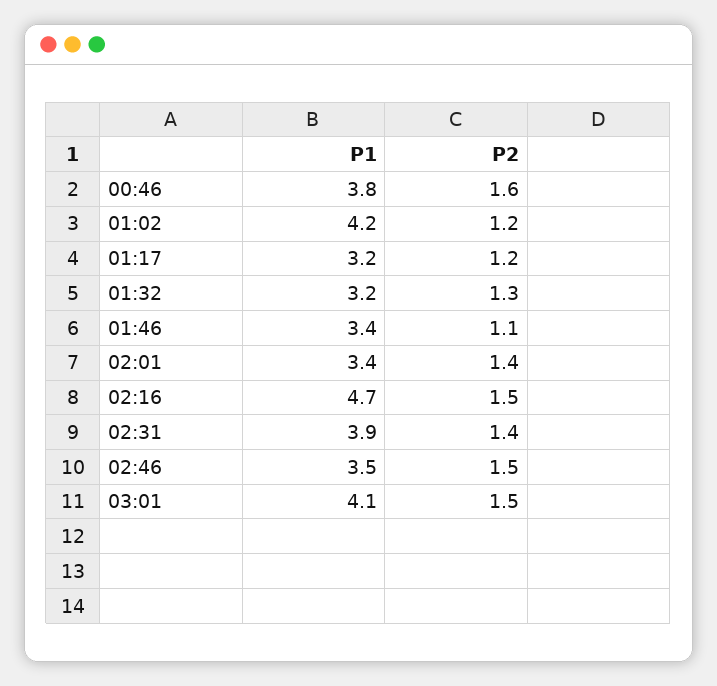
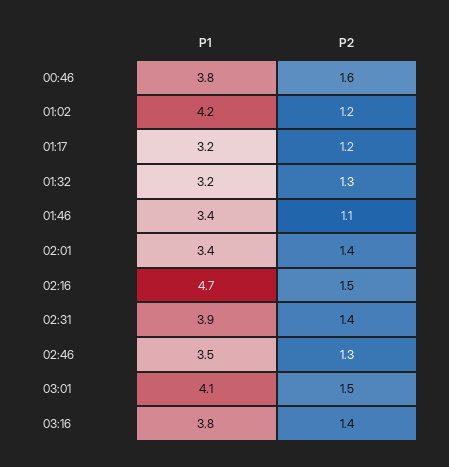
P2, 02:46: 1.5 -> 1.3
P1, 03:16: none -> 3.8
P2, 03:16: none -> 1.4

